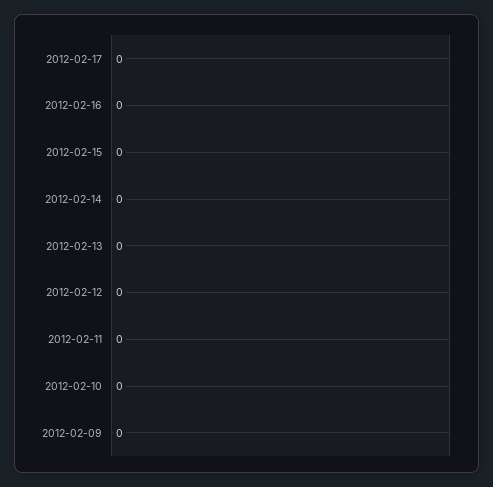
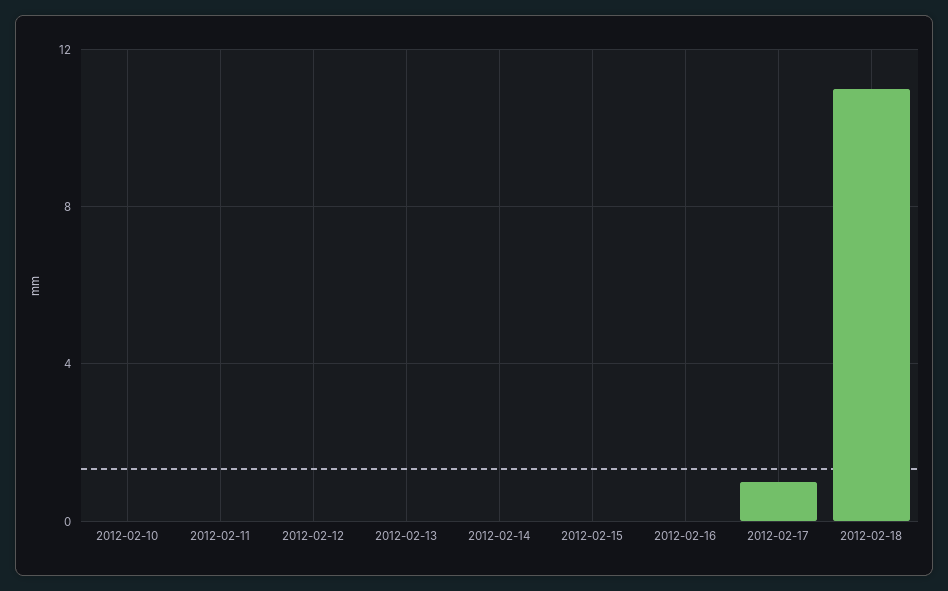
2012-02-17: 0 -> 1
2012-02-09: 0 -> none
2012-02-18: none -> 11

